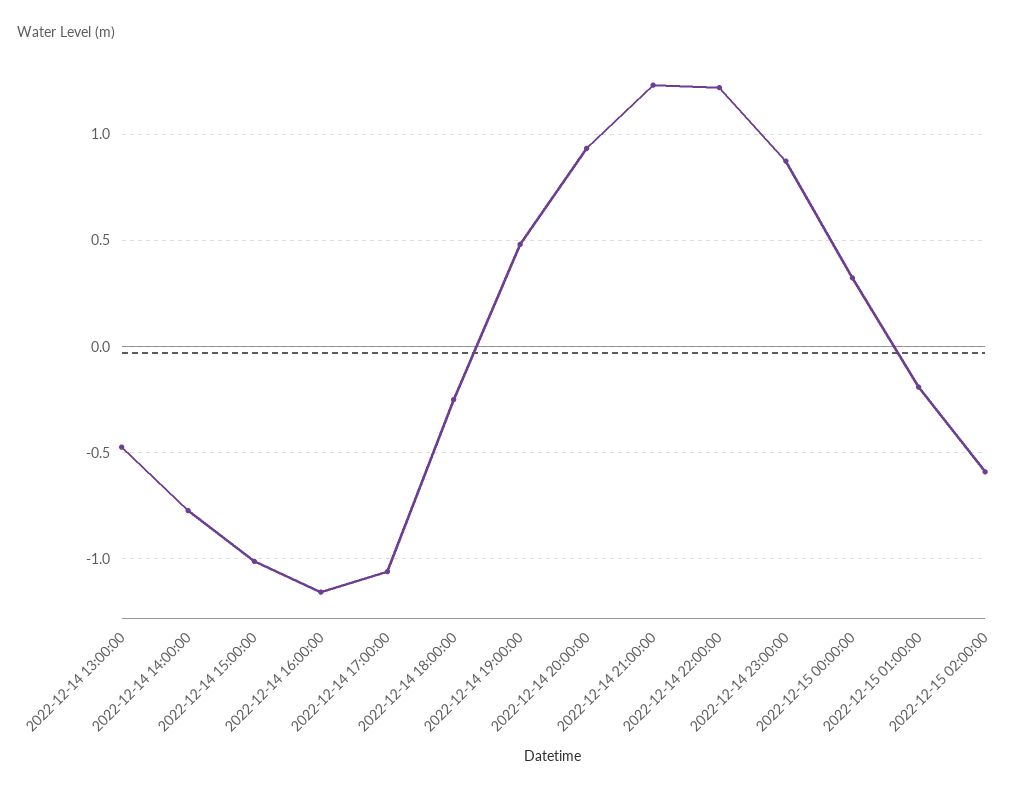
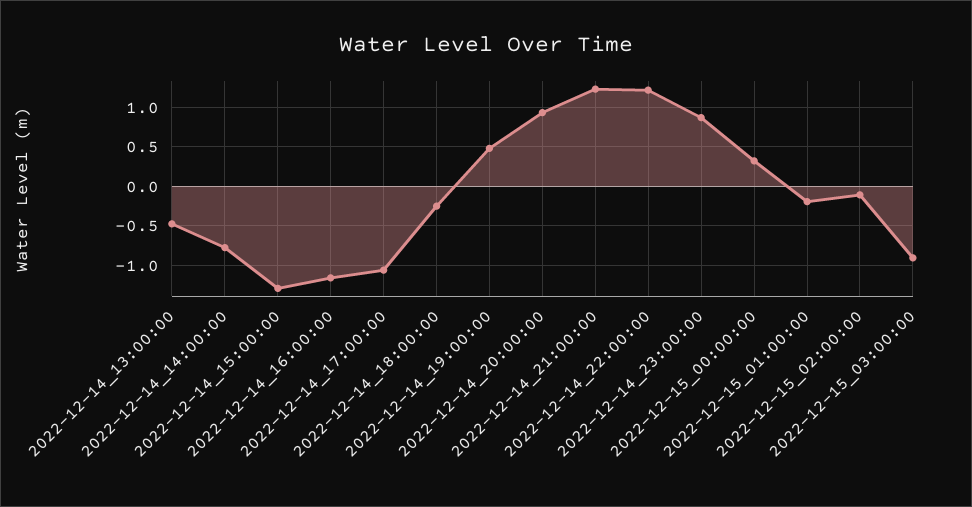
2022-12-14 15:00:00: -1 -> -1.3
2022-12-15 02:00:00: -0.6 -> -0.1
2022-12-15_03:00:00: none -> -0.9

